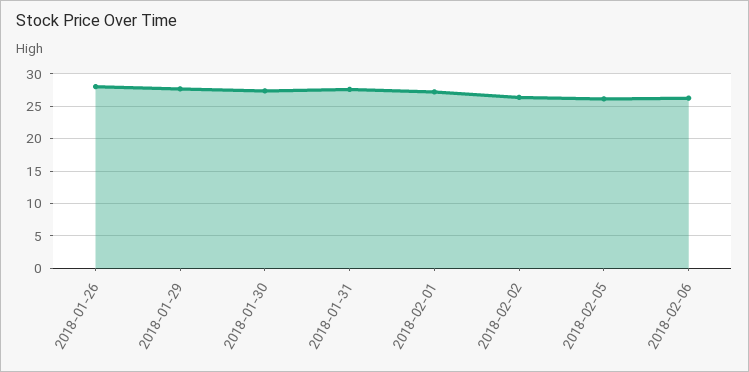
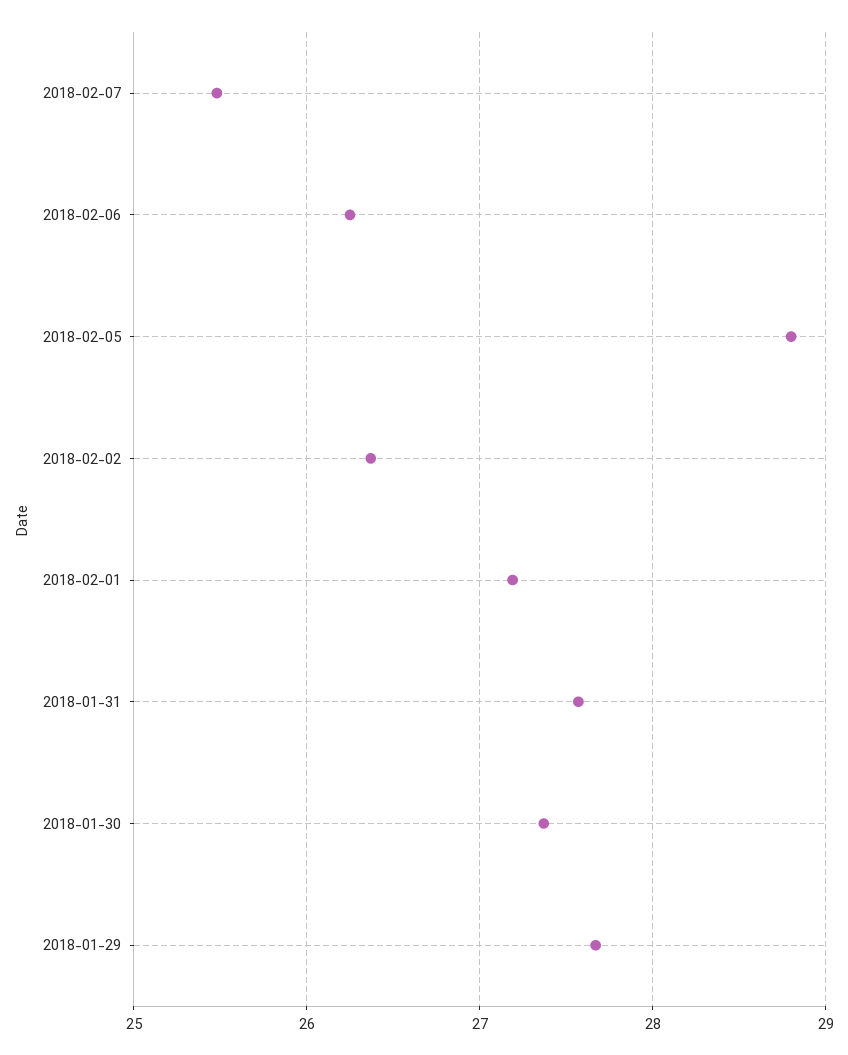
2018-01-26: 28 -> none
2018-02-05: 26 -> 28.8
2018-02-07: none -> 25.5

